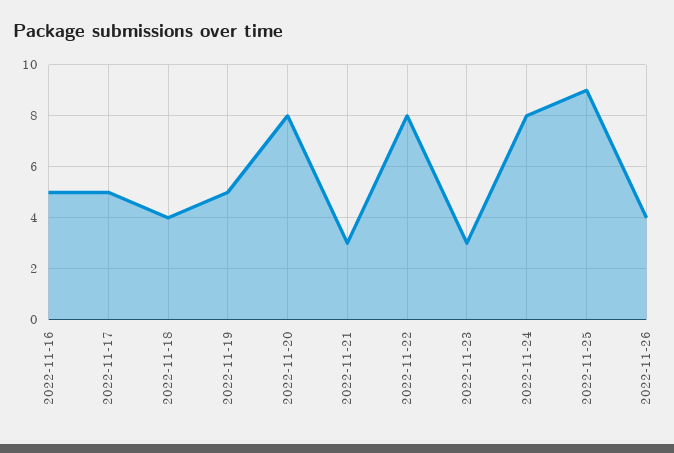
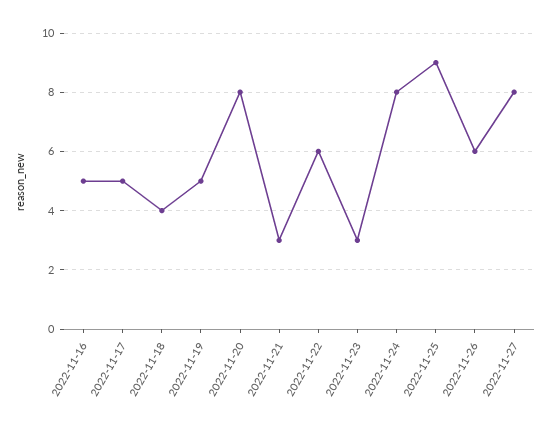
2022-11-22: 8 -> 6
2022-11-26: 4 -> 6
2022-11-27: none -> 8

